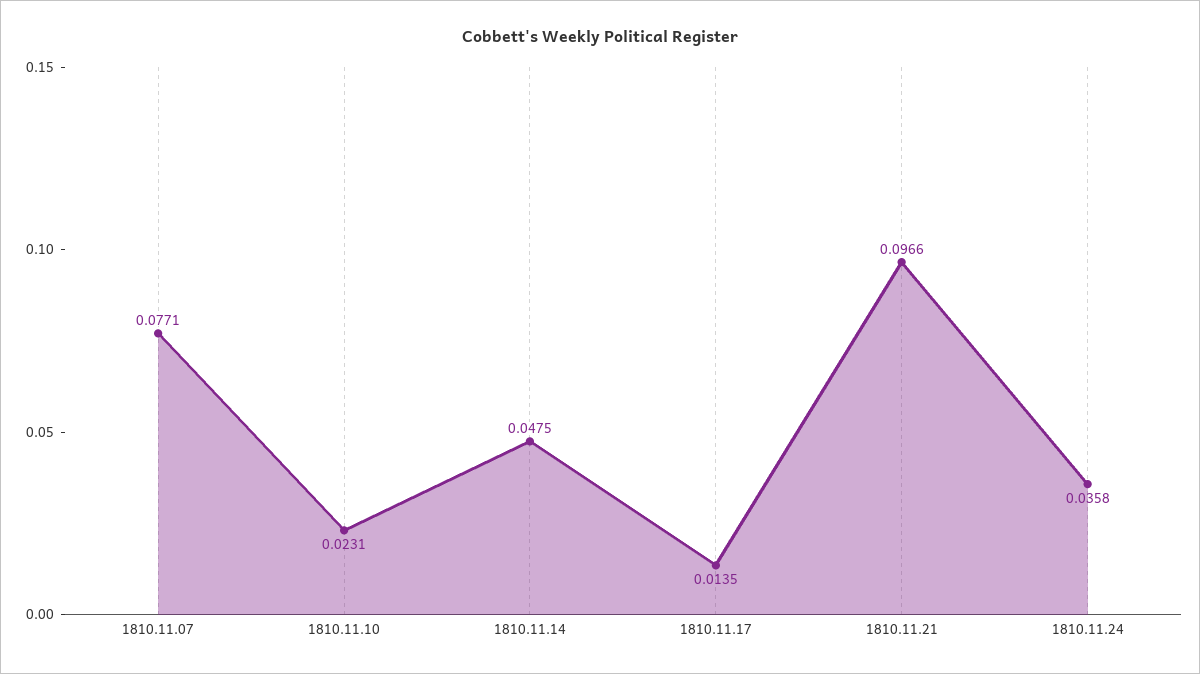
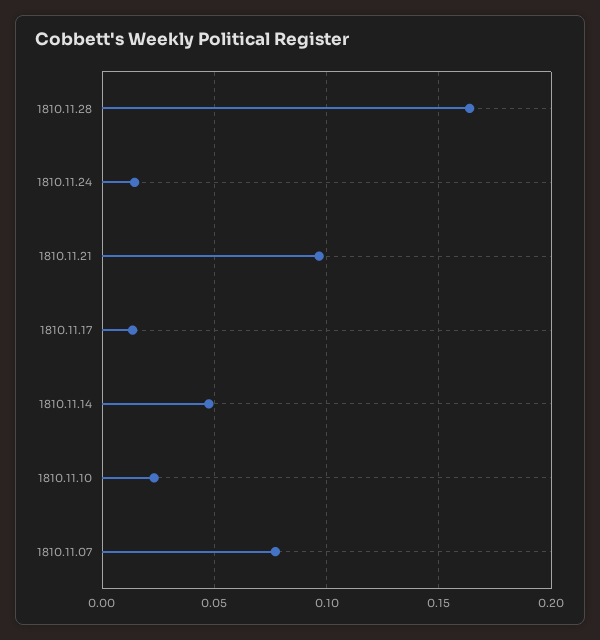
1810.11.24: 0.0358 -> 0.015
1810.11.28: none -> 0.165

